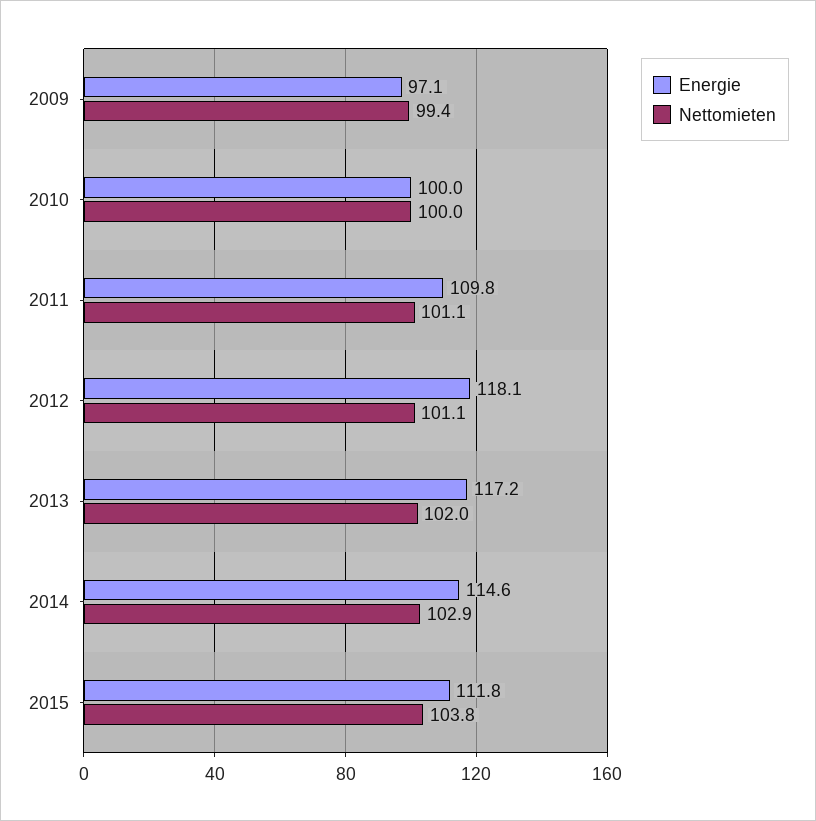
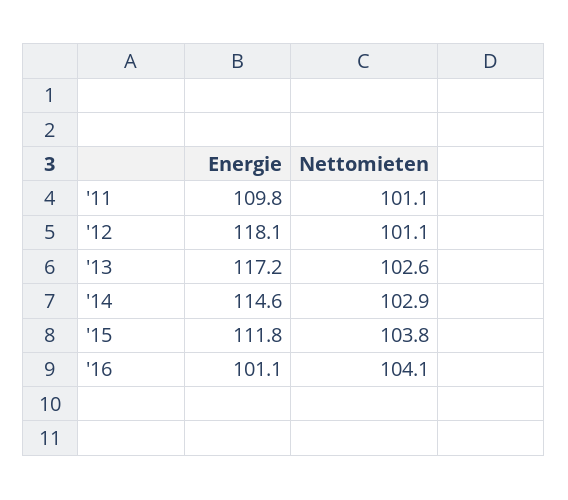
Energie, 2009: 97.1 -> none
Nettomieten, 2009: 99.4 -> none
Energie, 2010: 100 -> none
Nettomieten, 2010: 100 -> none
Nettomieten, 2013: 102 -> 102.6
Energie, '16: none -> 101.1
Nettomieten, '16: none -> 104.1

